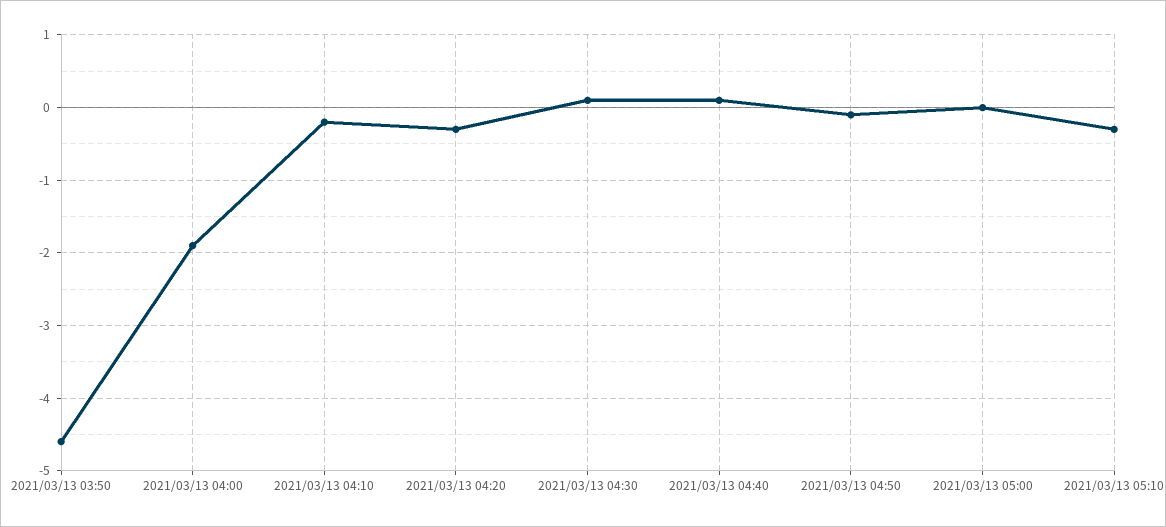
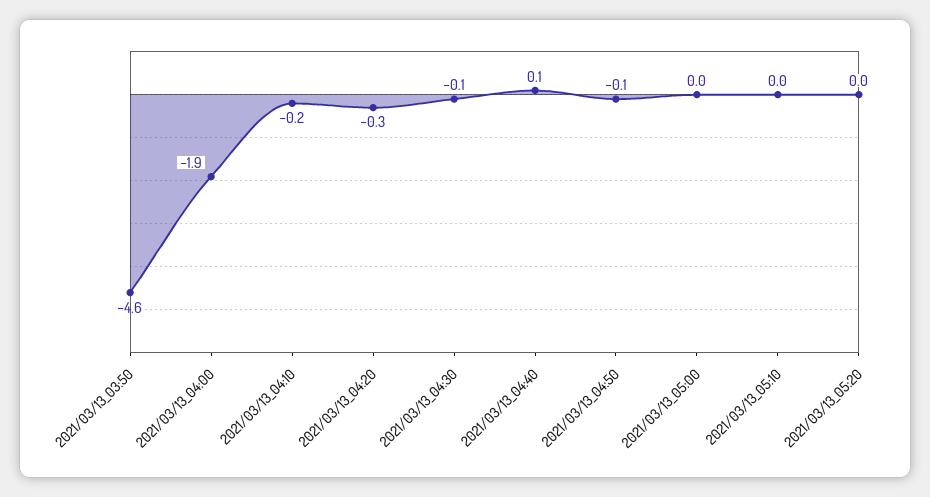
2021/03/13 04:30: 0.1 -> -0.1
2021/03/13 05:10: -0.3 -> 0
2021/03/13_05:20: none -> 0

